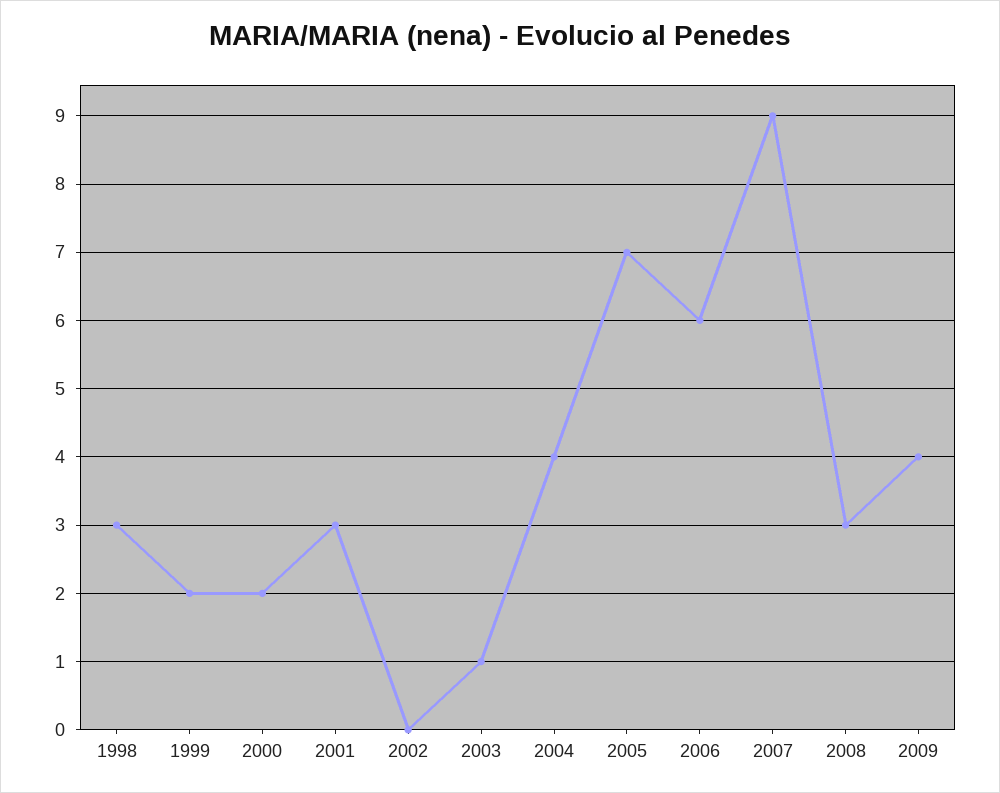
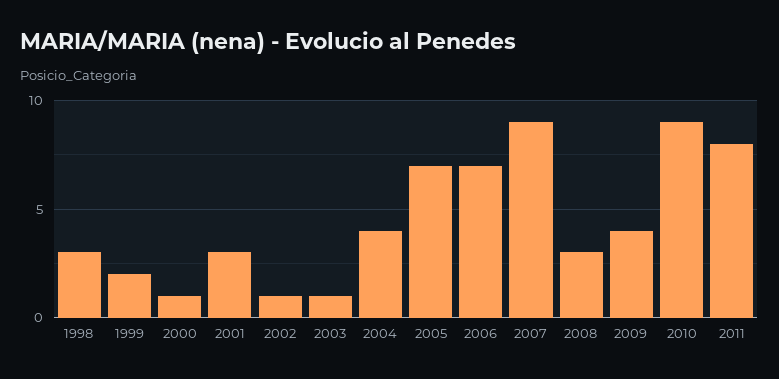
2000: 2 -> 1
2002: 0 -> 1
2006: 6 -> 7
2010: none -> 9
2011: none -> 8

